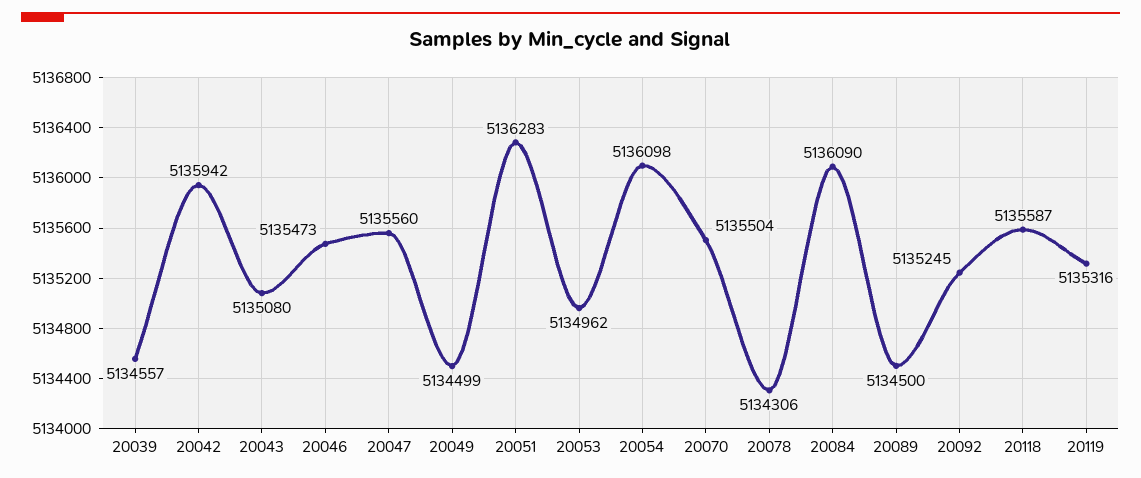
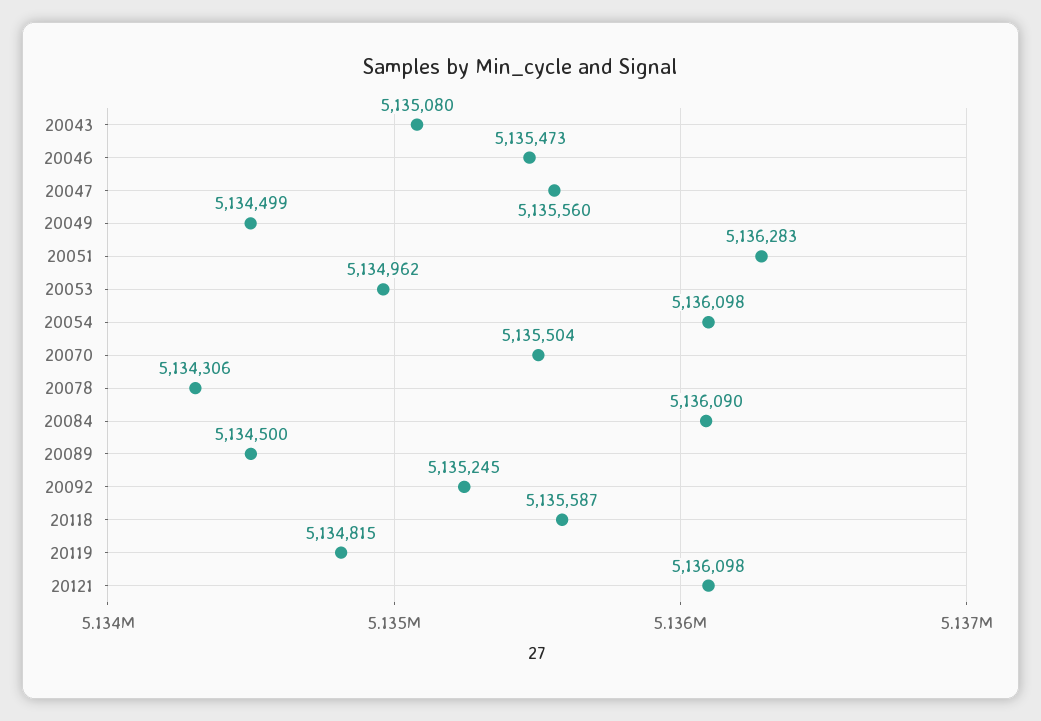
20039: 5134557 -> none
20042: 5135942 -> none
20119: 5135316 -> 5134815
20121: none -> 5136098

